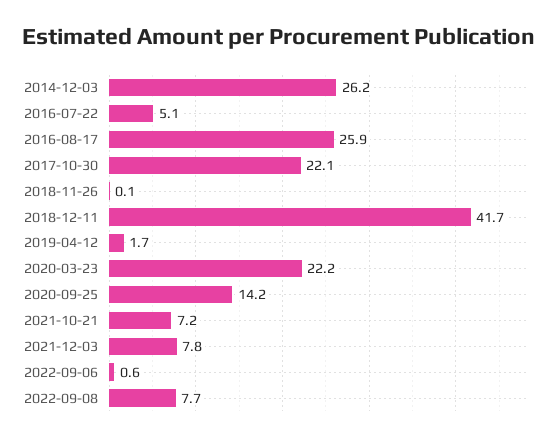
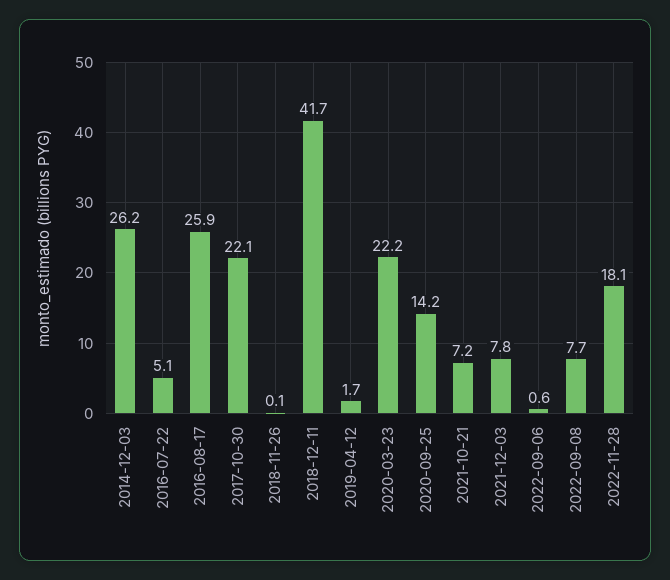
2022-11-28: none -> 18.1

